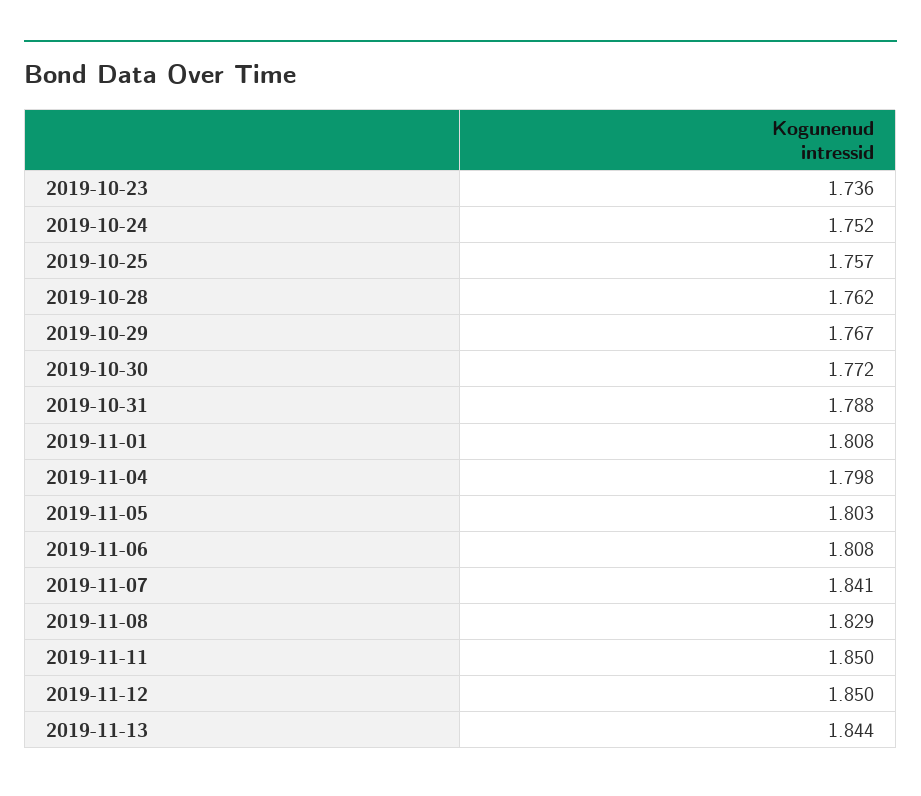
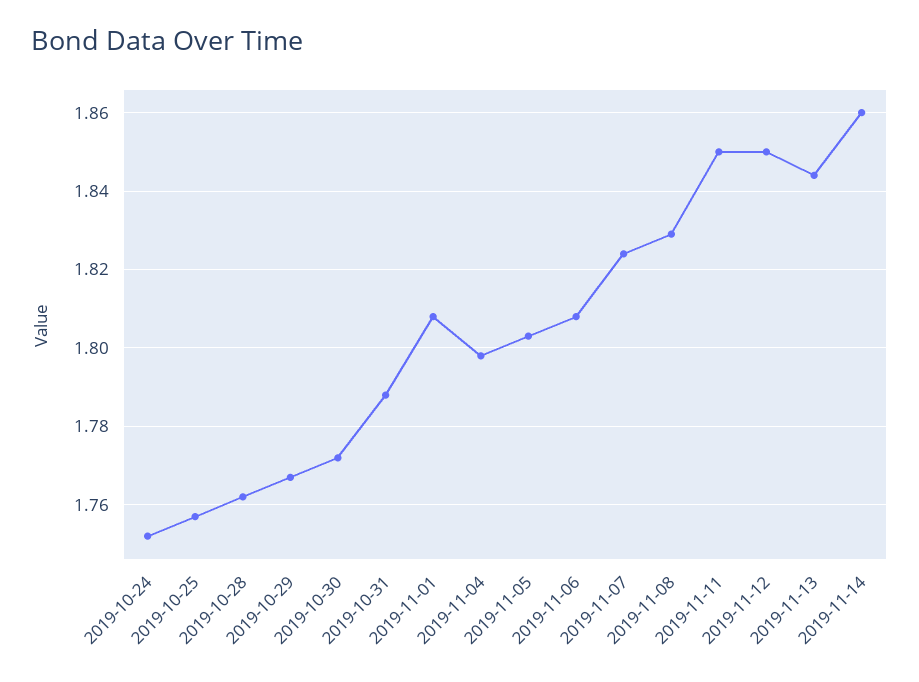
2019-10-23: 1.736 -> none
2019-11-07: 1.841 -> 1.825
2019-11-14: none -> 1.86

